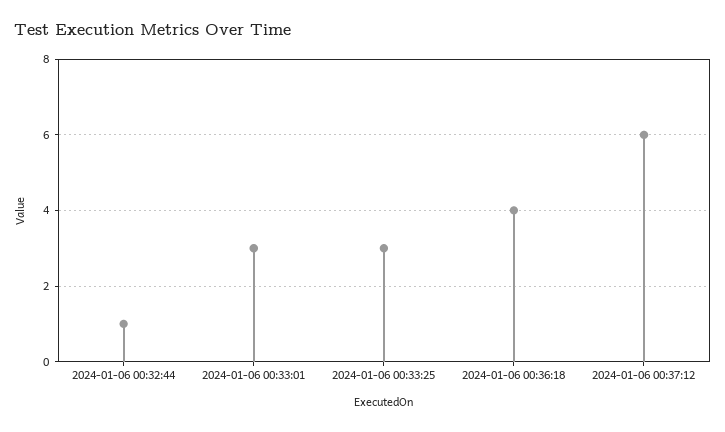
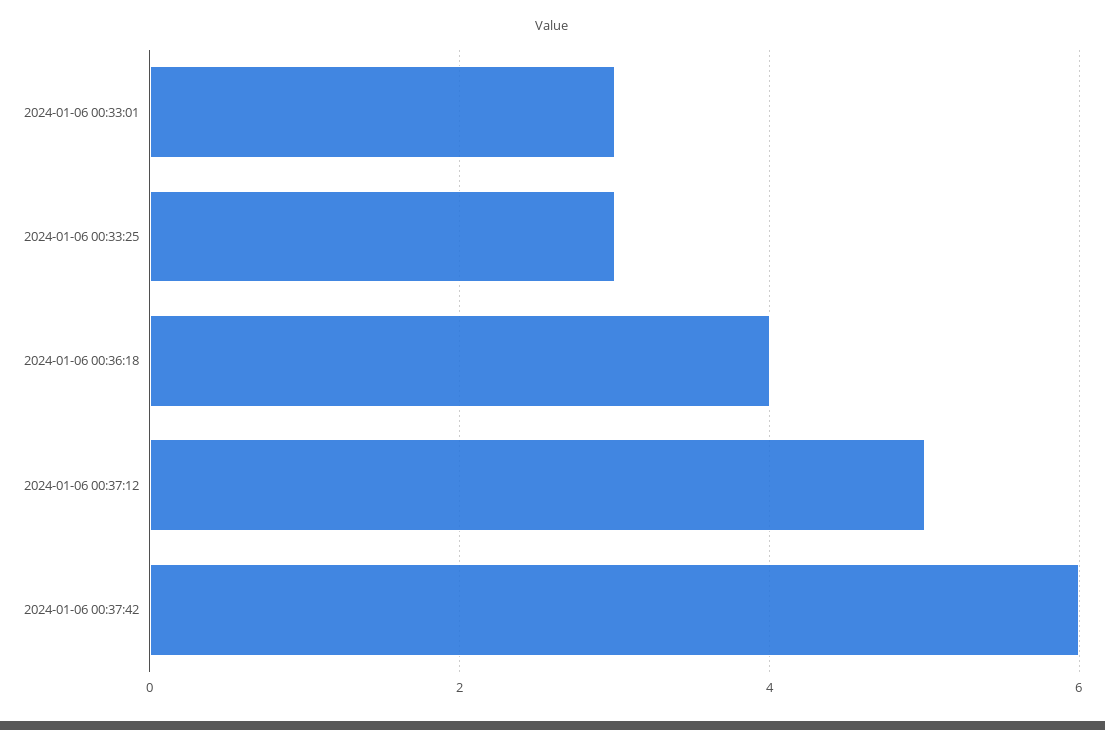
2024-01-06 00:32:44: 1 -> none
2024-01-06 00:37:12: 6 -> 5
2024-01-06 00:37:42: none -> 6

